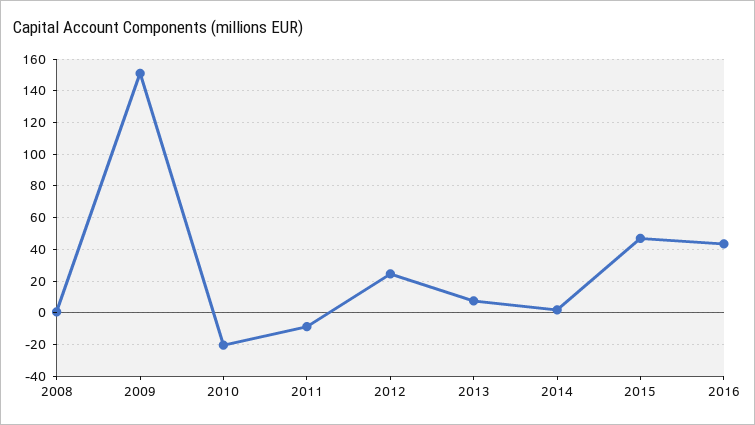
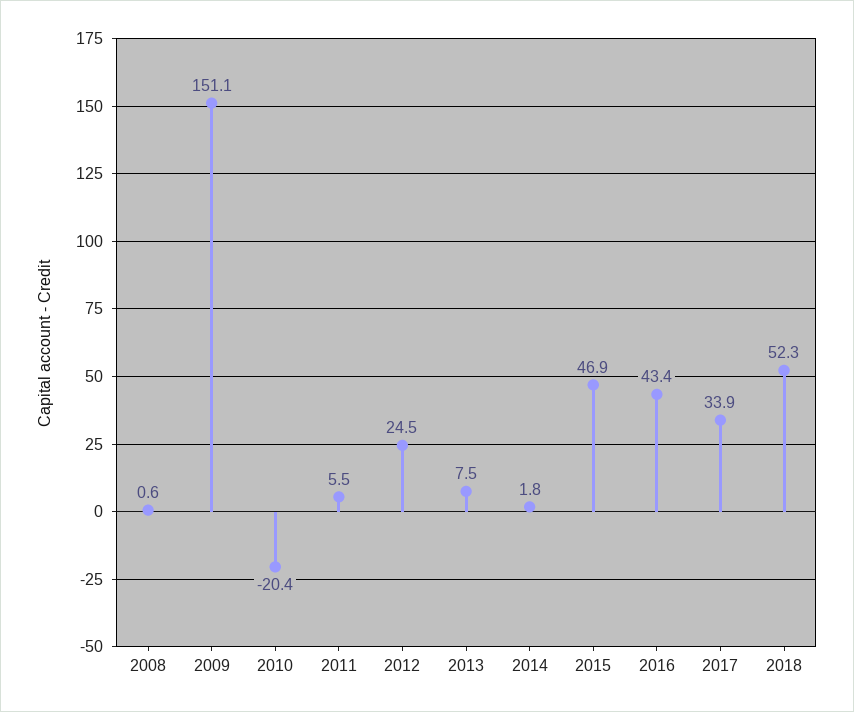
2011: -10 -> 5.5
2017: none -> 33.9
2018: none -> 52.3

